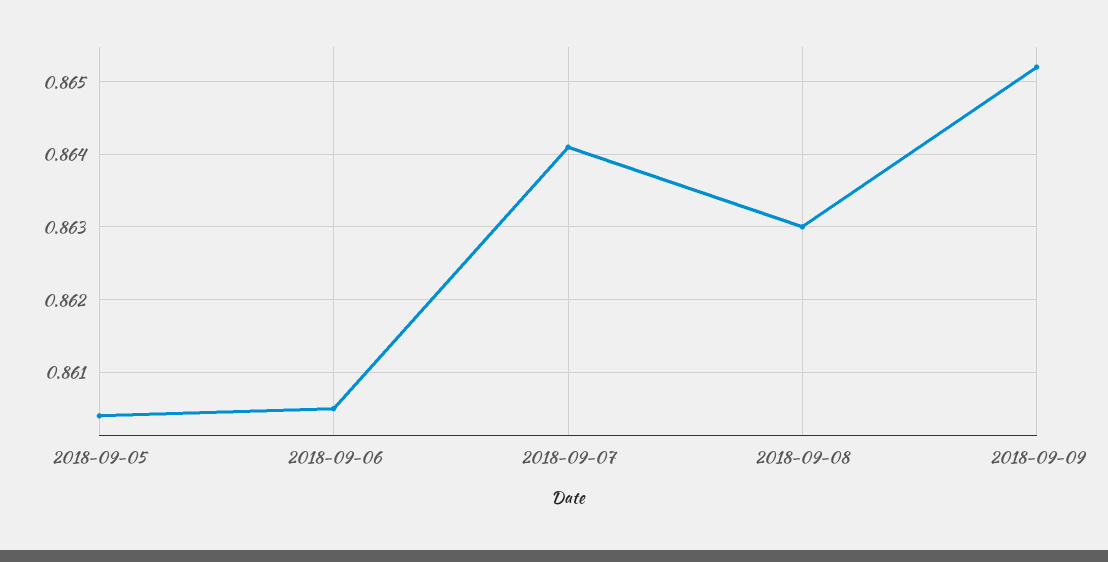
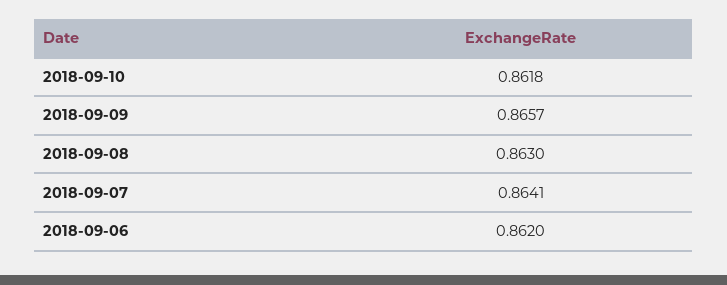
2018-09-05: 0.8604 -> none
2018-09-06: 0.8605 -> 0.862
2018-09-09: 0.8652 -> 0.8657
2018-09-10: none -> 0.8618

